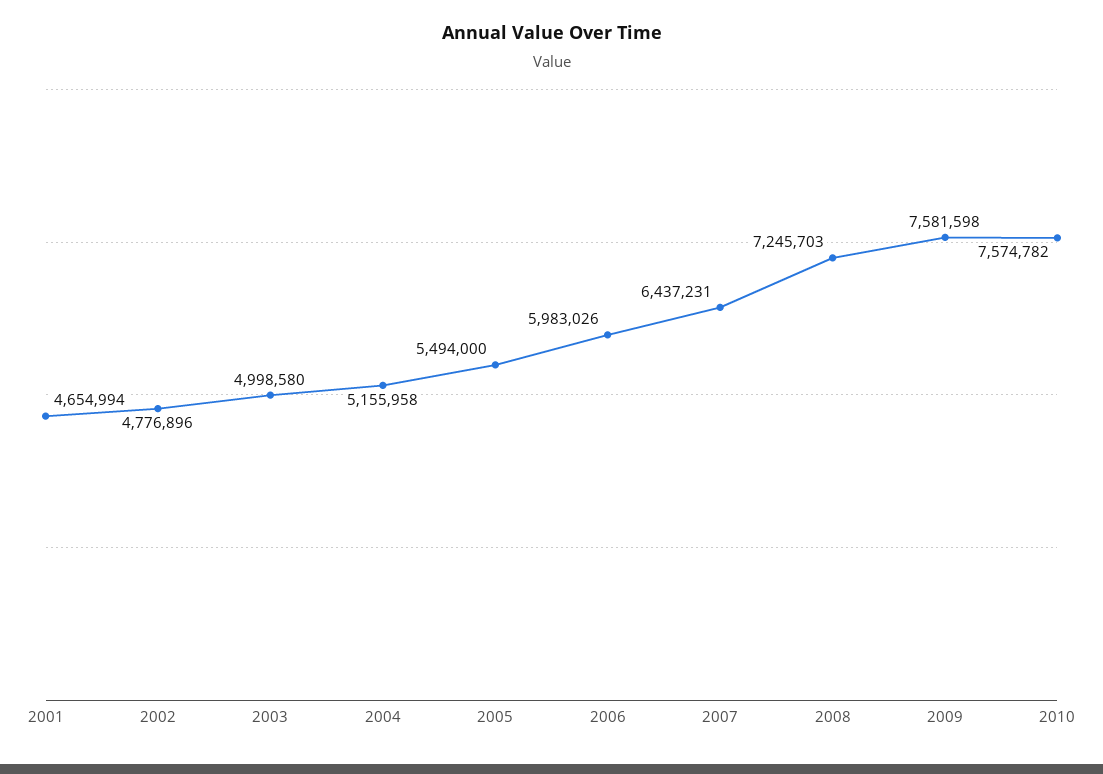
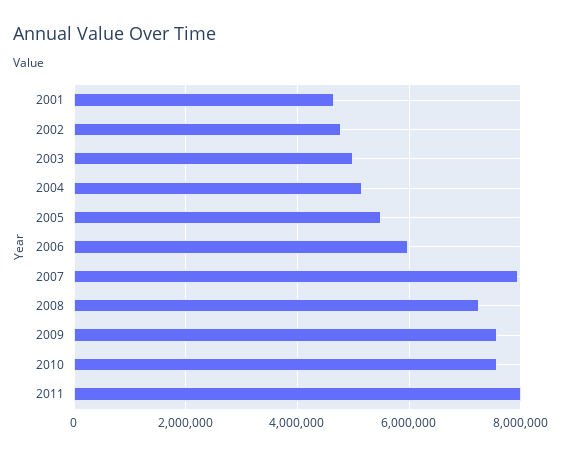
2007: 6437231 -> 8000000
2011: none -> 8000000

